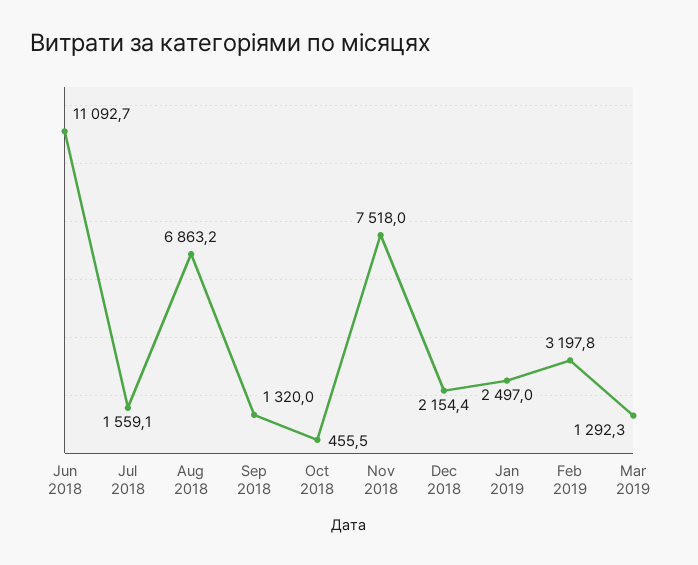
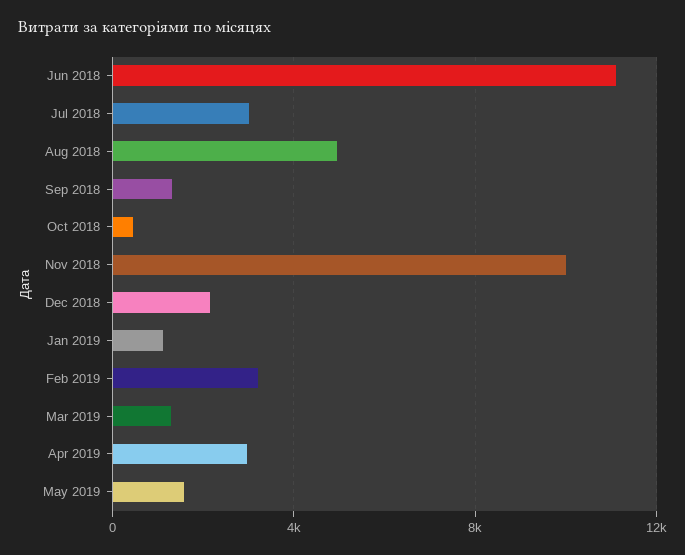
Jul 2018: 1559.1 -> 3000
Aug 2018: 6863.2 -> 5000
Nov 2018: 7518 -> 10000
Jan 2019: 2497 -> 1000
Apr 2019: none -> 3000
May 2019: none -> 1500

